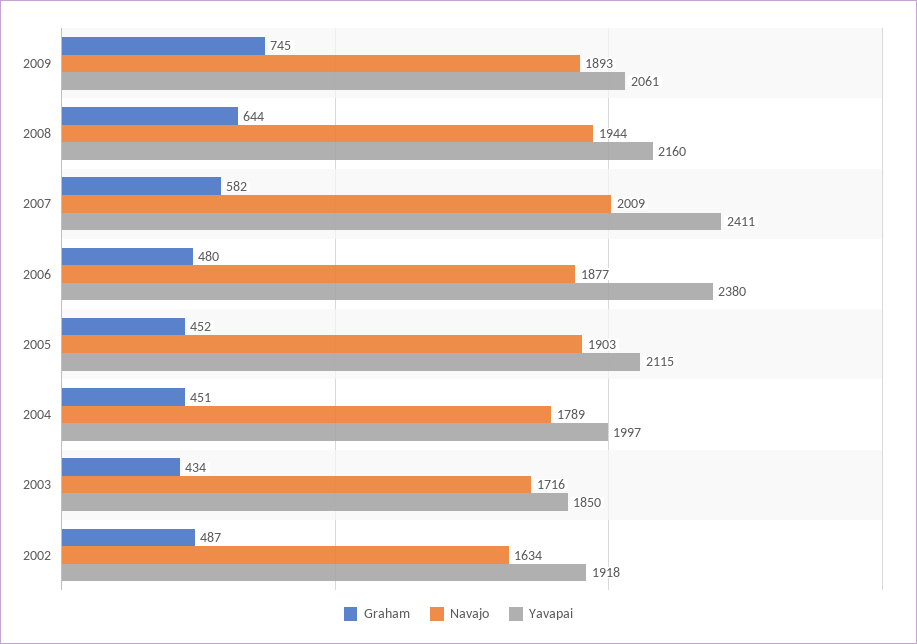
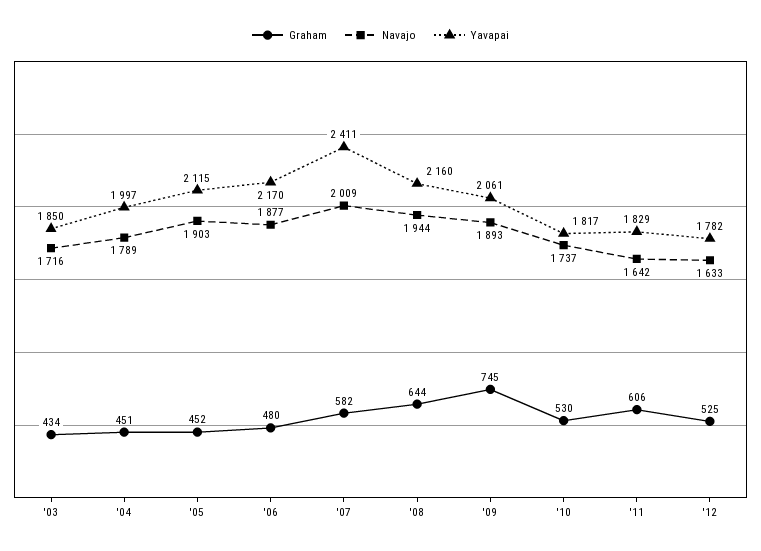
Yavapai, 2006: 2380 -> 2170
Graham, 2002: 487 -> none
Navajo, 2002: 1634 -> none
Yavapai, 2002: 1918 -> none
Graham, '10: none -> 530
Navajo, '10: none -> 1737
Yavapai, '10: none -> 1817
Graham, '11: none -> 606
Navajo, '11: none -> 1642
Yavapai, '11: none -> 1829
Graham, '12: none -> 525
Navajo, '12: none -> 1633
Yavapai, '12: none -> 1782

